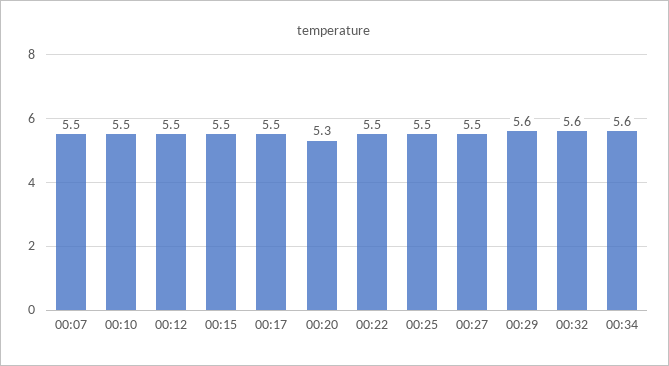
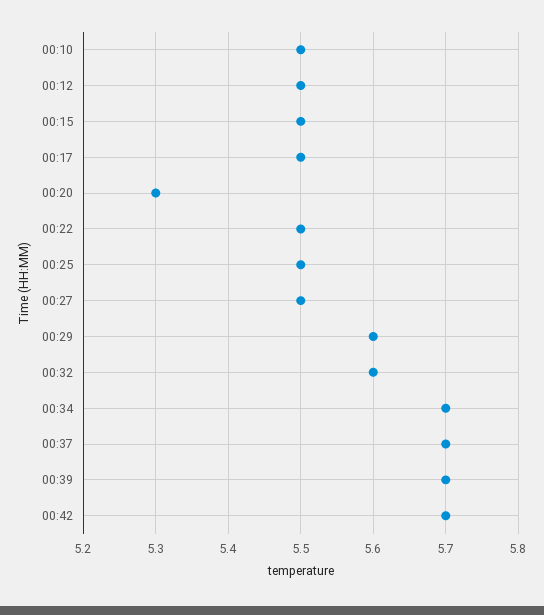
00:07: 5.5 -> none
00:34: 5.6 -> 5.7
00:37: none -> 5.7
00:39: none -> 5.7
00:42: none -> 5.7

